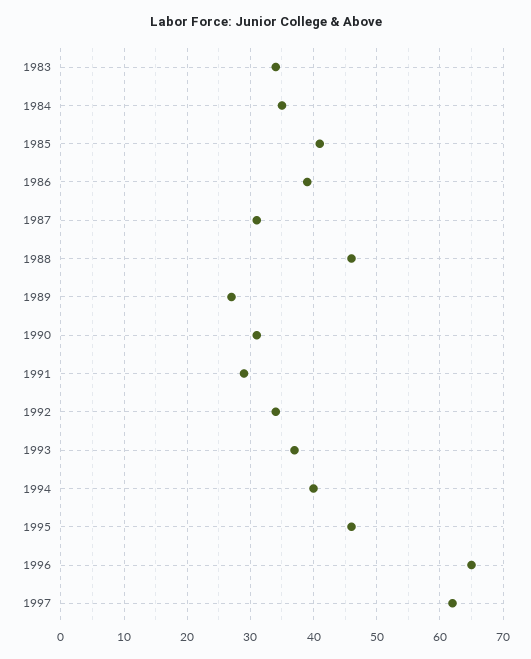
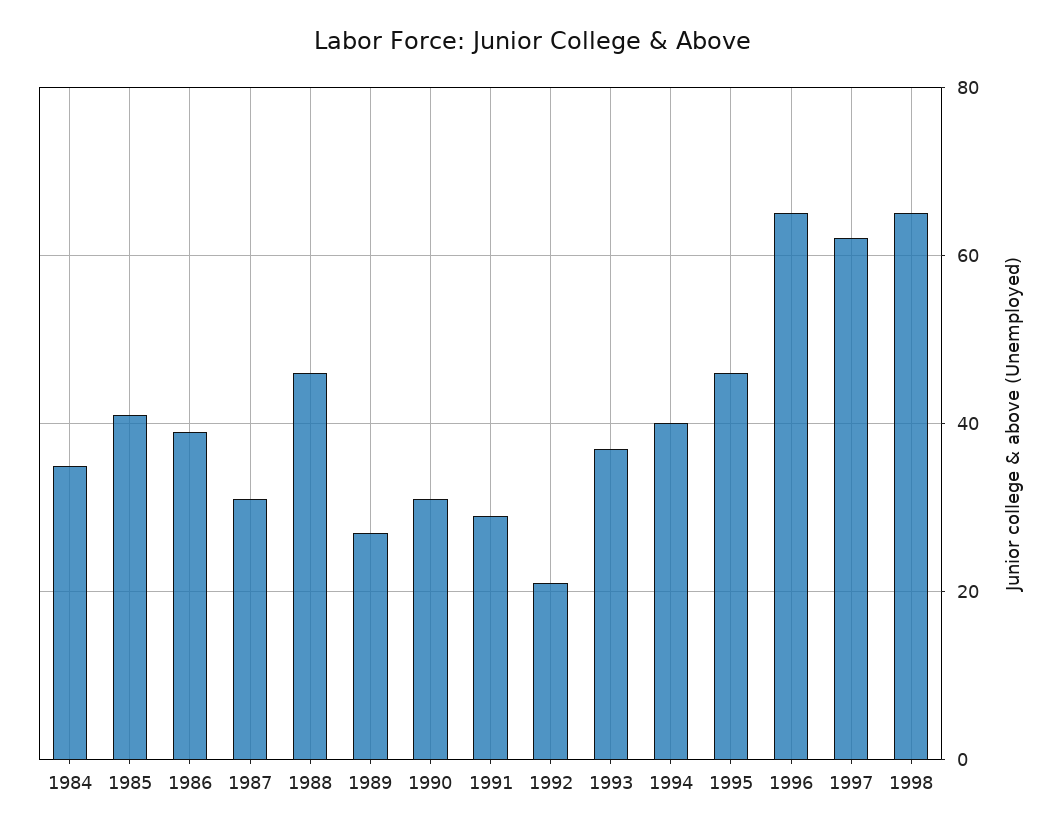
1983: 34 -> none
1992: 34 -> 20
1998: none -> 65

